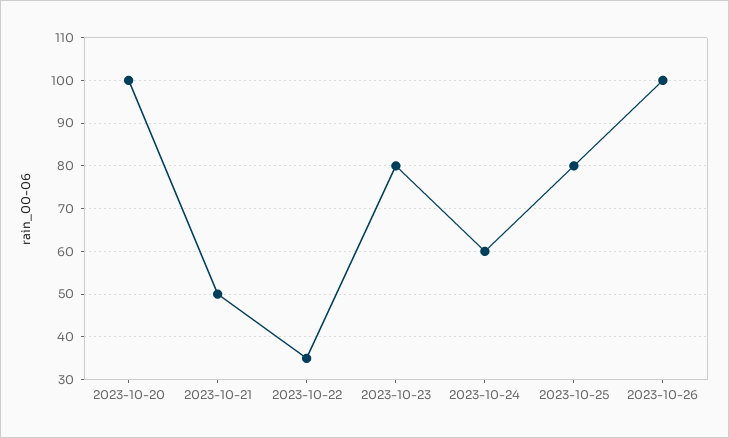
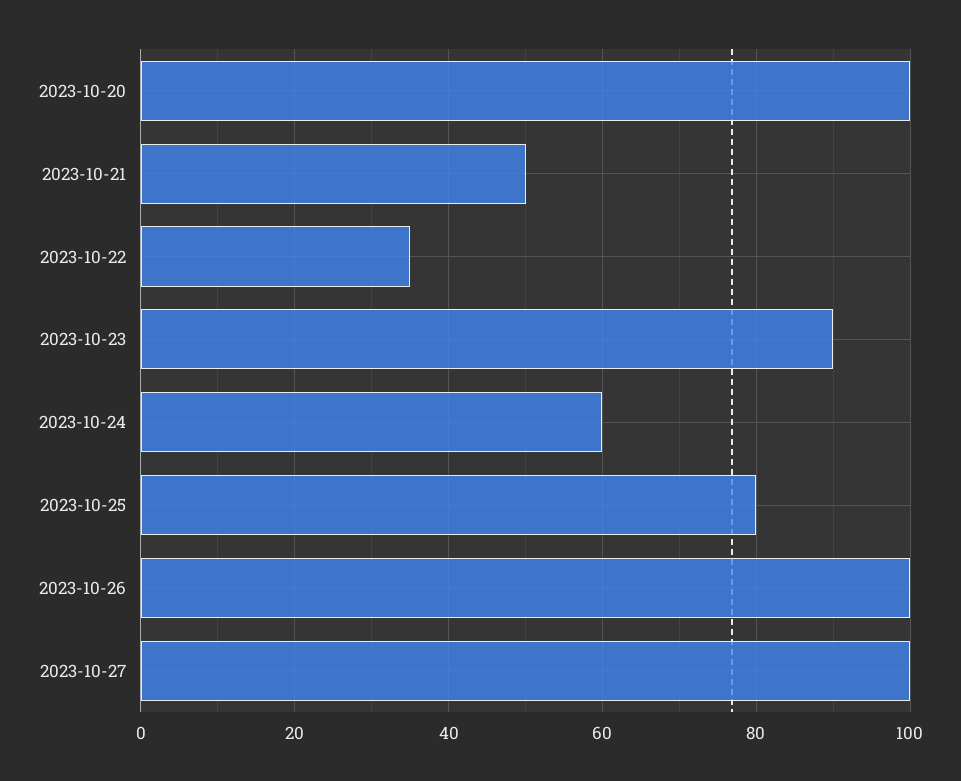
2023-10-23: 80 -> 90
2023-10-27: none -> 100

